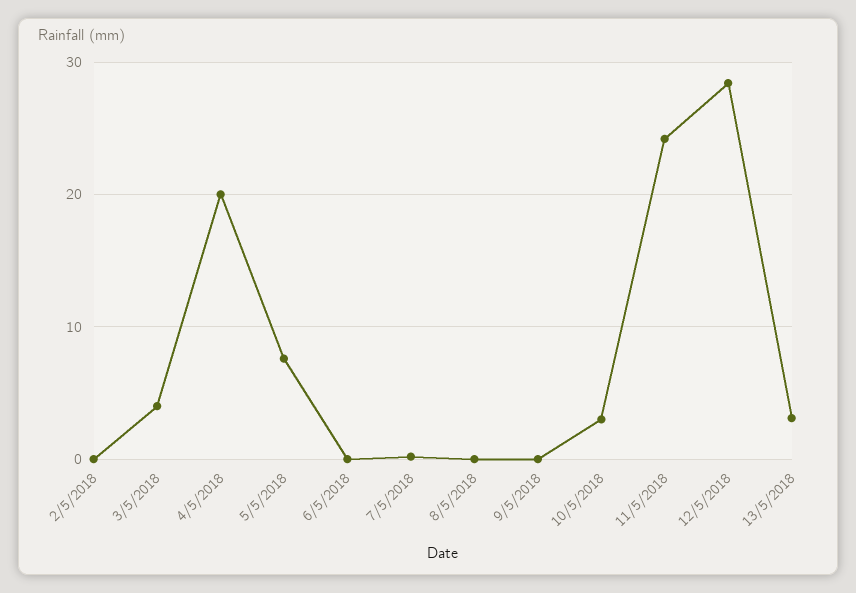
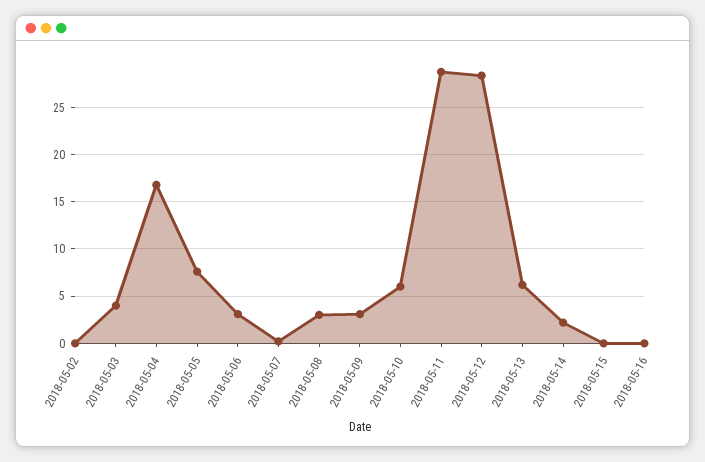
4/5/2018: 20 -> 17
6/5/2018: 0 -> 3
8/5/2018: 0 -> 3
9/5/2018: 0 -> 3
10/5/2018: 3 -> 6
11/5/2018: 24 -> 29
13/5/2018: 3 -> 6
2018-05-14: none -> 2
2018-05-15: none -> 0
2018-05-16: none -> 0

